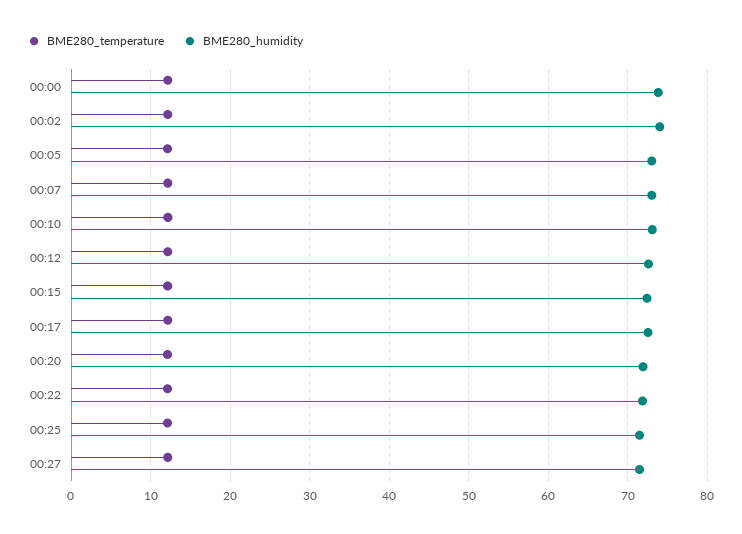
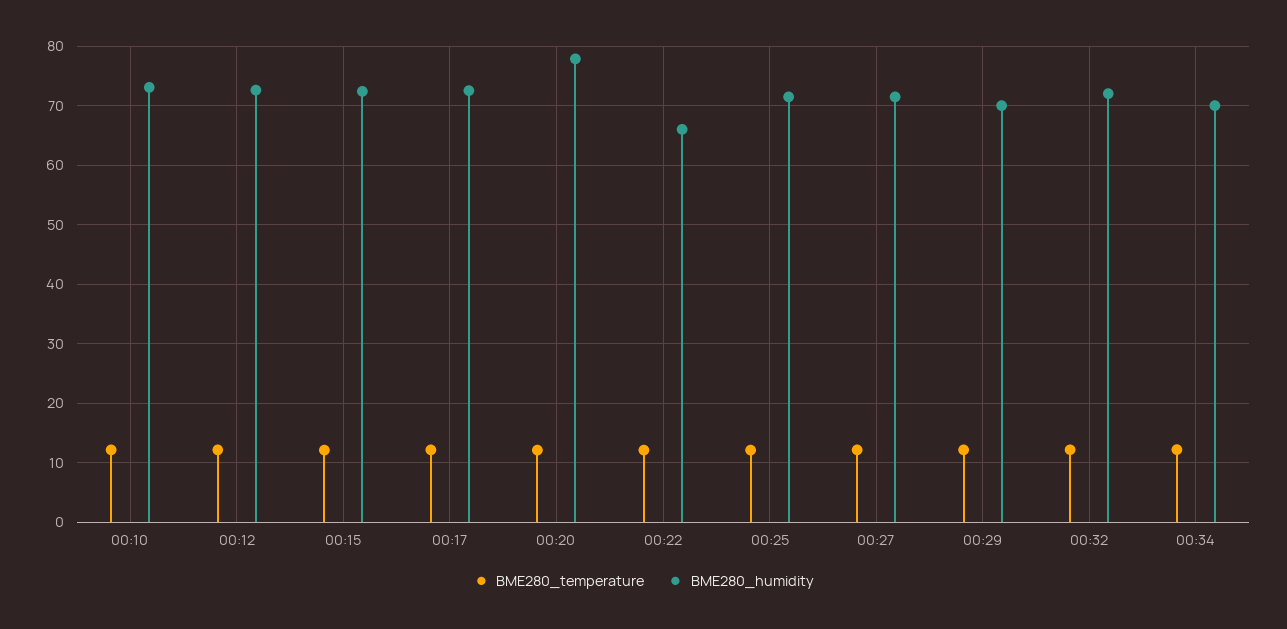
BME280_temperature, 00:00: 12 -> none
BME280_humidity, 00:00: 74 -> none
BME280_temperature, 00:02: 12 -> none
BME280_humidity, 00:02: 74 -> none
BME280_temperature, 00:05: 12 -> none
BME280_humidity, 00:05: 73 -> none
BME280_temperature, 00:07: 12 -> none
BME280_humidity, 00:07: 73 -> none
BME280_humidity, 00:20: 72 -> 78
BME280_humidity, 00:22: 72 -> 66
BME280_temperature, 00:29: none -> 12
BME280_humidity, 00:29: none -> 70
BME280_temperature, 00:32: none -> 12
BME280_humidity, 00:32: none -> 72
BME280_temperature, 00:34: none -> 12
BME280_humidity, 00:34: none -> 70

